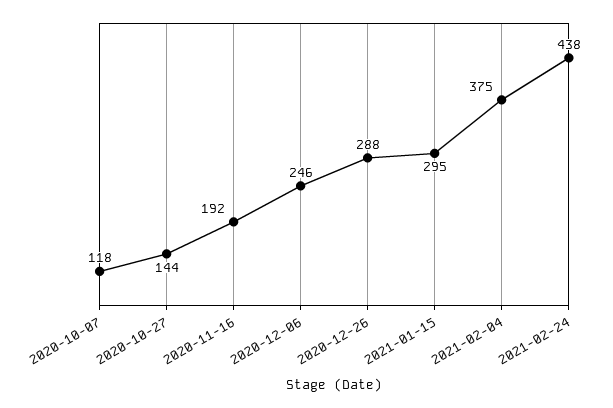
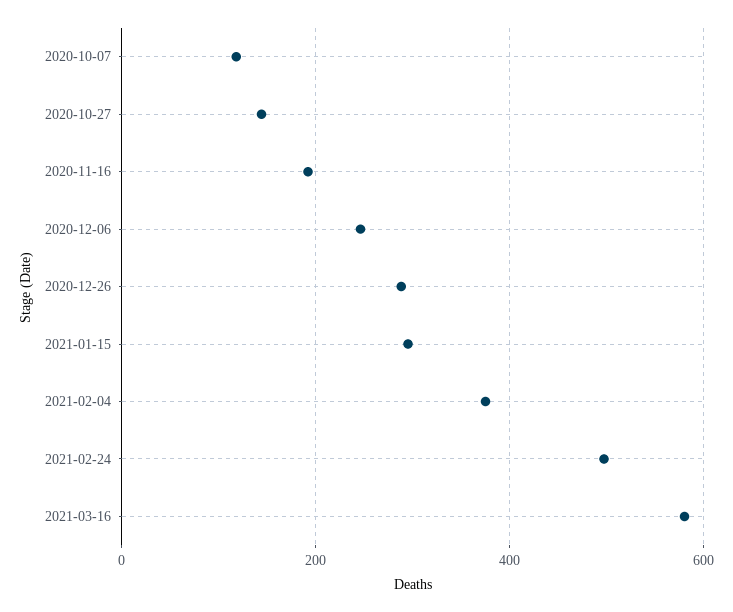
2021-02-24: 438 -> 500
2021-03-16: none -> 580

